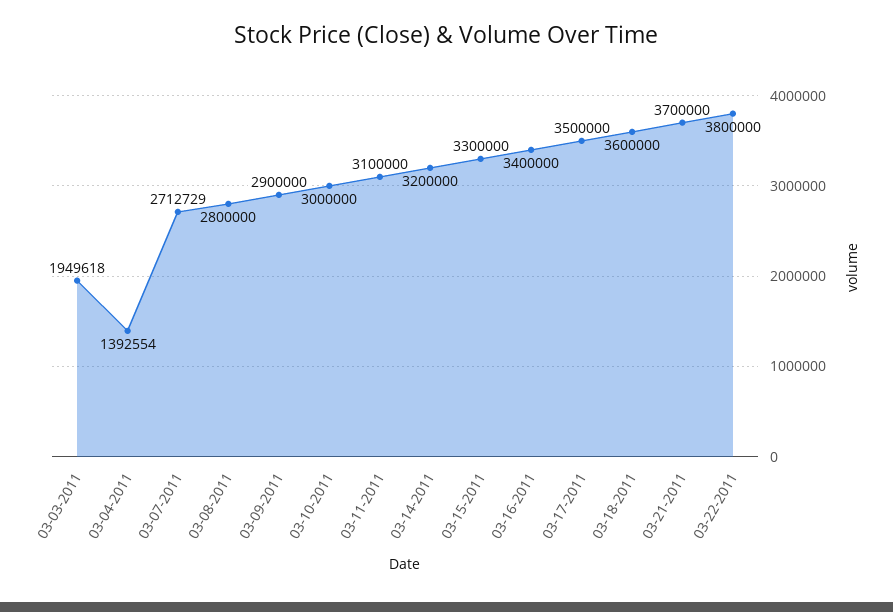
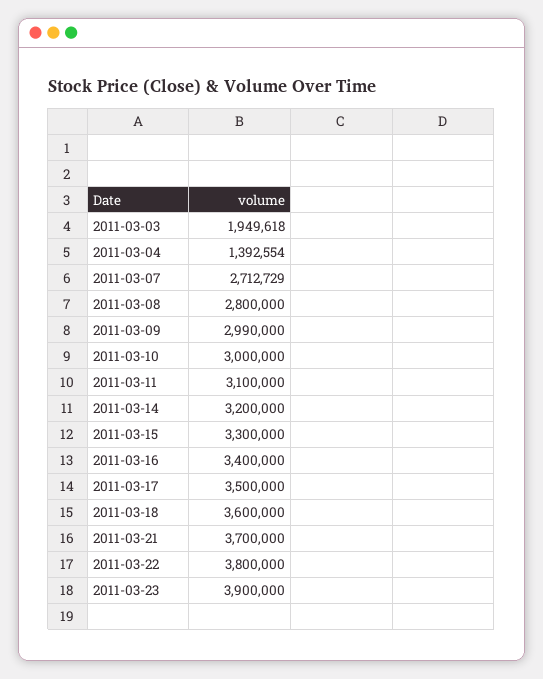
03-09-2011: 2900000 -> 2990000
2011-03-23: none -> 3900000

